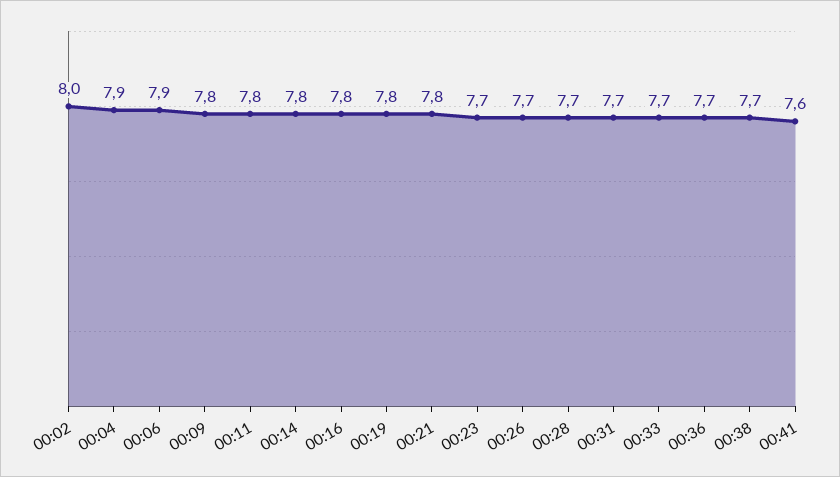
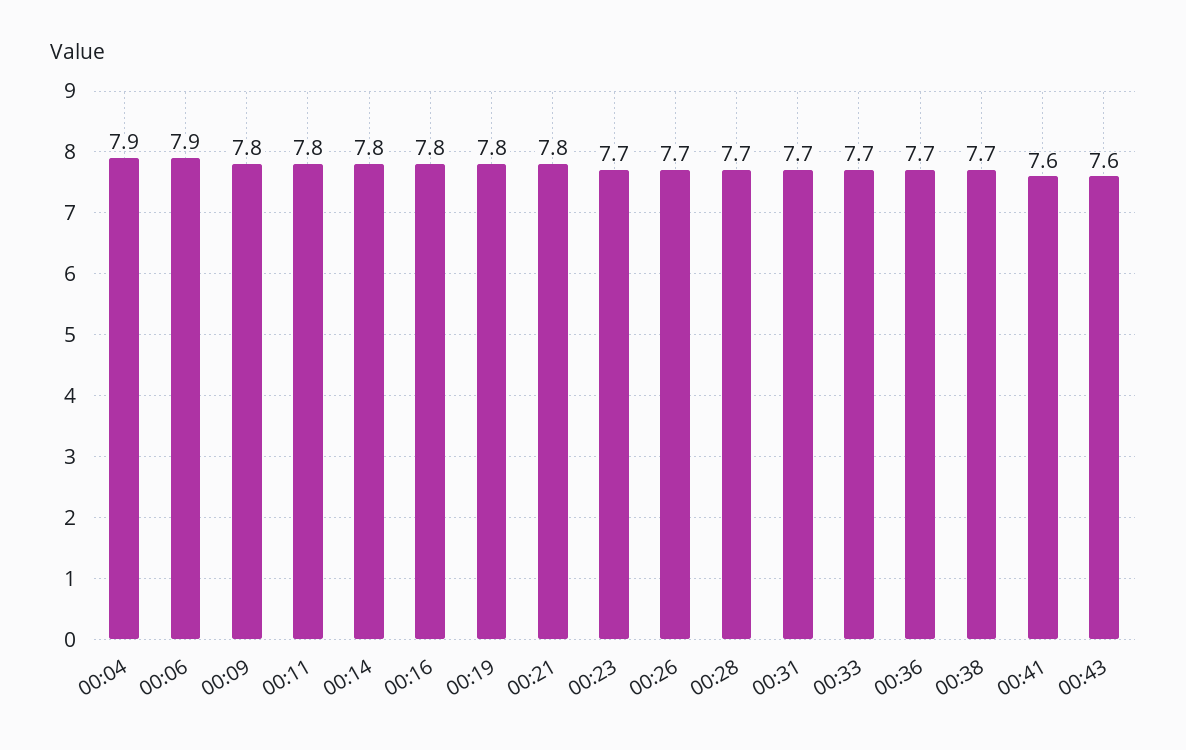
00:02: 8 -> none
00:43: none -> 7.6

